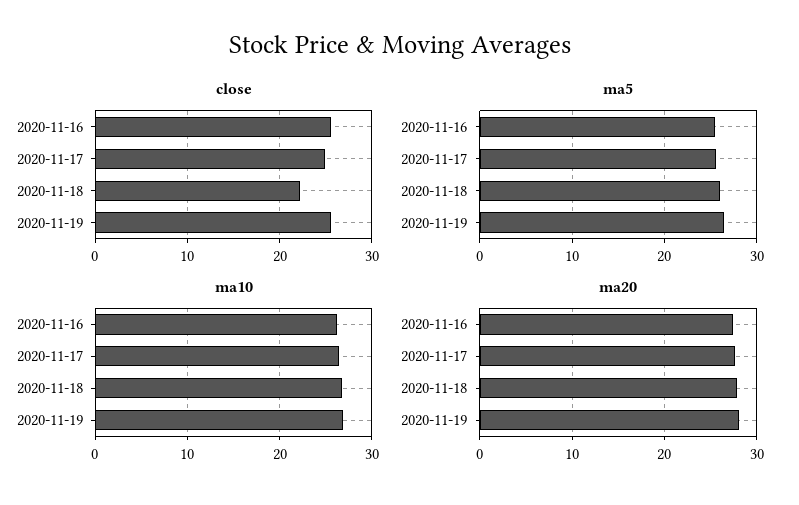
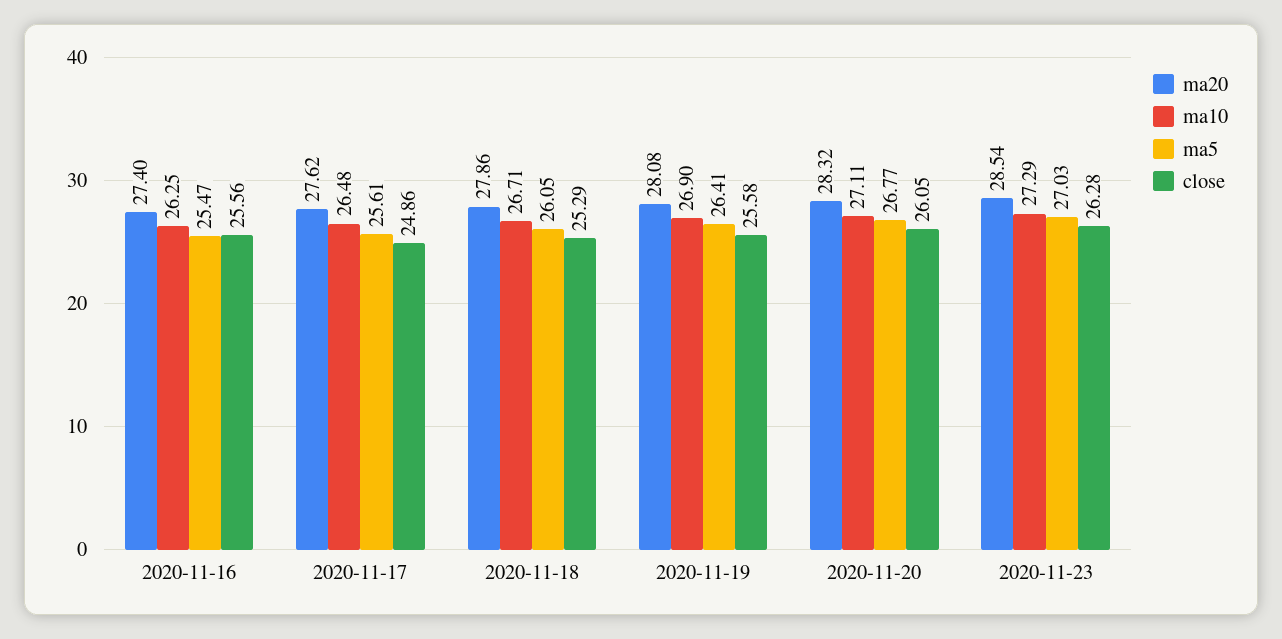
close, 2020-11-18: 22 -> 25.29
ma20, 2020-11-20: none -> 28.32
ma10, 2020-11-20: none -> 27.11
ma5, 2020-11-20: none -> 26.77
close, 2020-11-20: none -> 26.05
ma20, 2020-11-23: none -> 28.54
ma10, 2020-11-23: none -> 27.29
ma5, 2020-11-23: none -> 27.03
close, 2020-11-23: none -> 26.28

